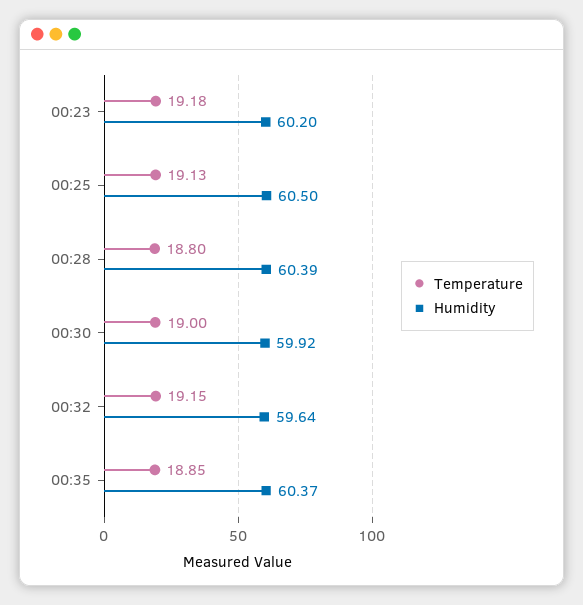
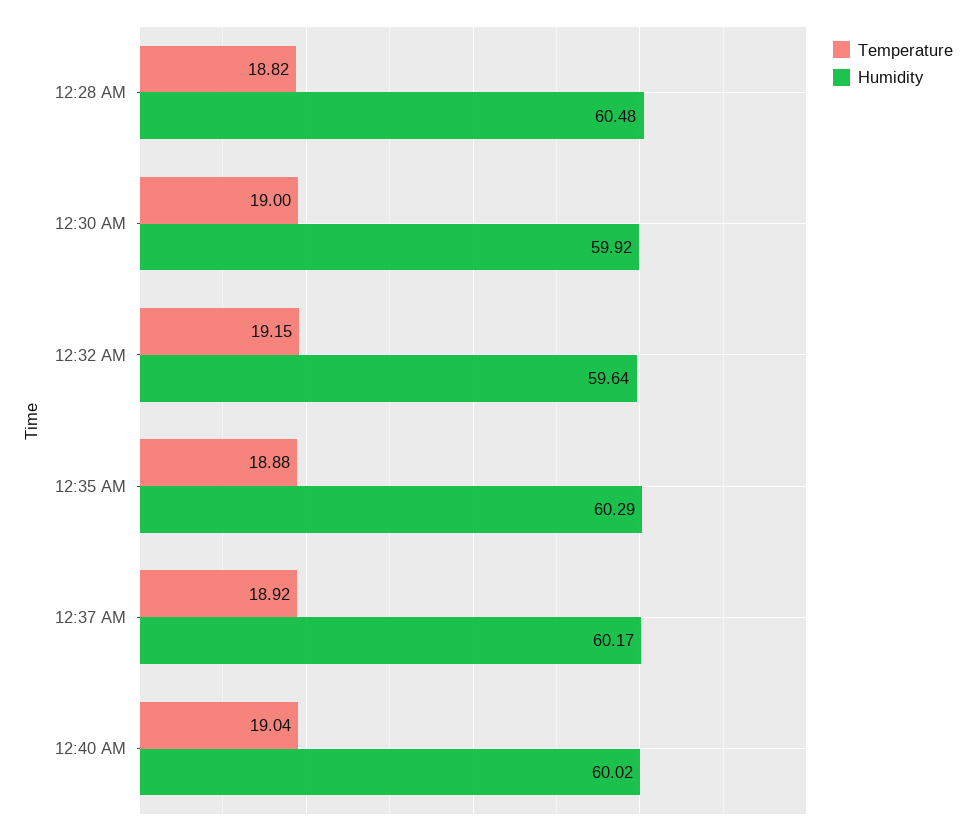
Temperature, 00:23: 19.18 -> none
Humidity, 00:23: 60.2 -> none
Temperature, 00:25: 19.13 -> none
Humidity, 00:25: 60.5 -> none
Temperature, 00:28: 18.8 -> 18.82
Humidity, 00:28: 60.39 -> 60.48
Temperature, 00:35: 18.85 -> 18.88
Humidity, 00:35: 60.37 -> 60.29
Temperature, 12:37 AM: none -> 18.92
Humidity, 12:37 AM: none -> 60.17
Temperature, 12:40 AM: none -> 19.04
Humidity, 12:40 AM: none -> 60.02

